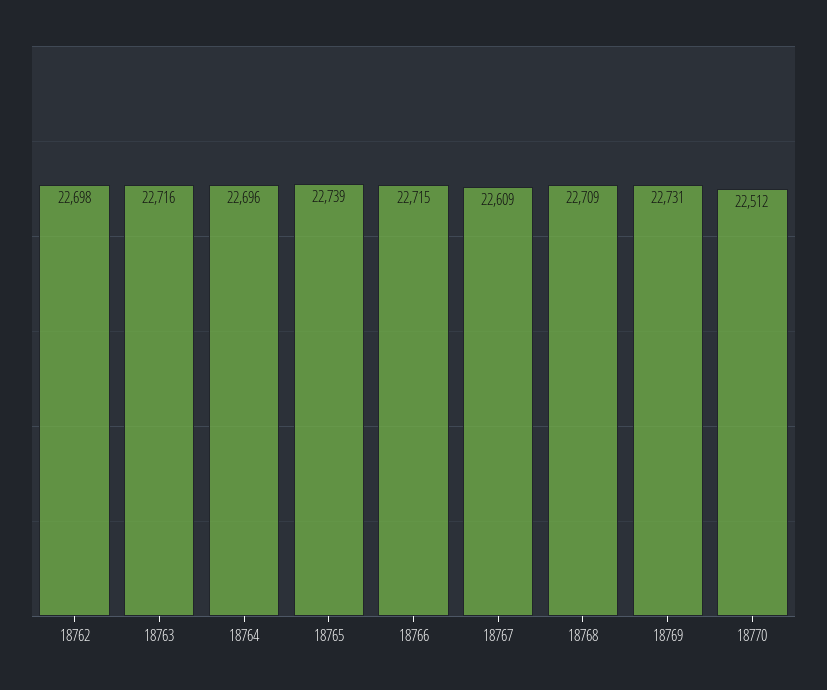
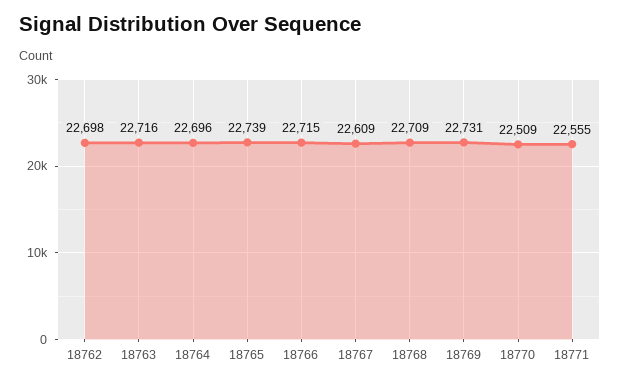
18770: 22512 -> 22509
18771: none -> 22555

